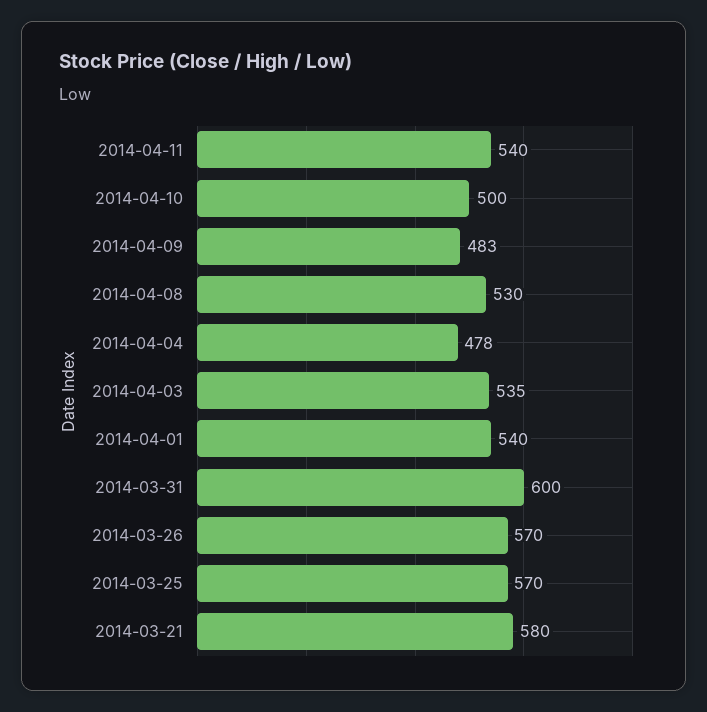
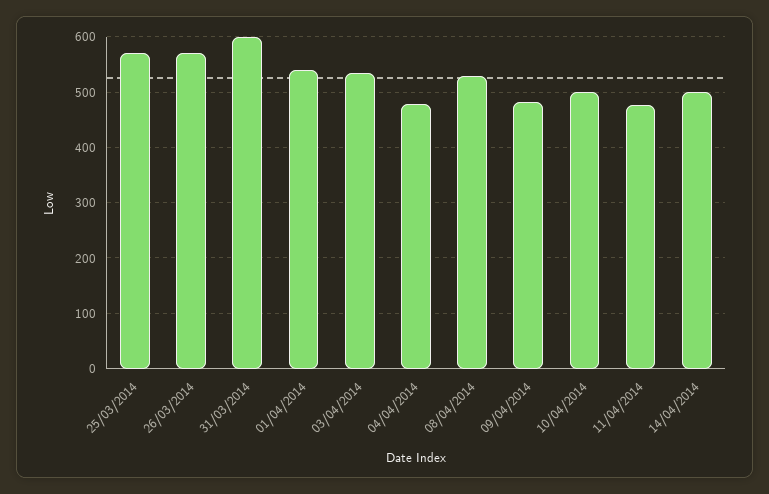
2014-04-11: 540 -> 480
2014-03-21: 580 -> none
14/04/2014: none -> 500

